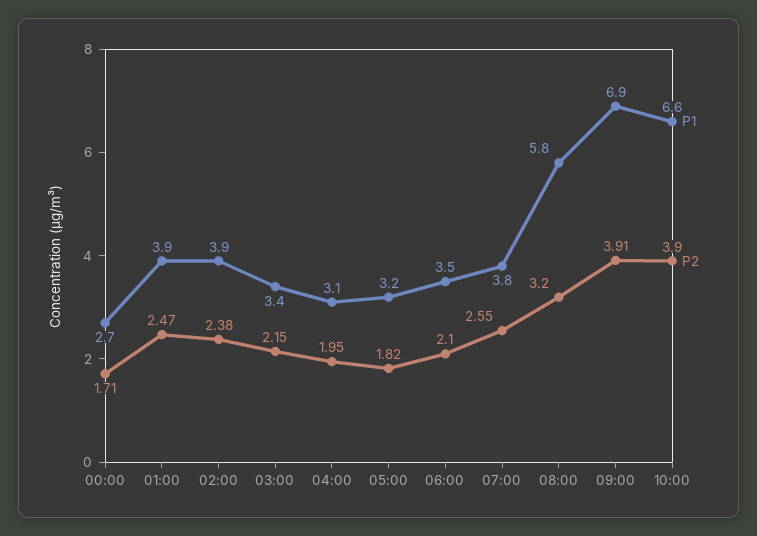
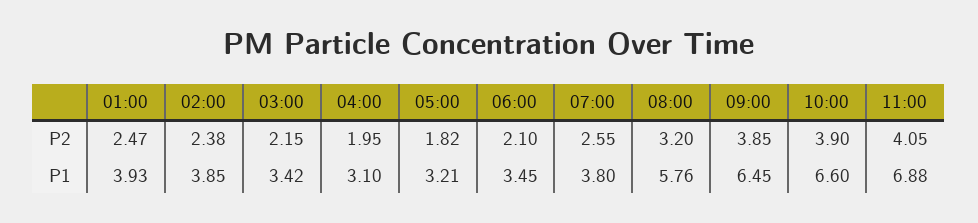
P1, 00:00: 2.7 -> none
P2, 00:00: 1.71 -> none
P1, 09:00: 6.9 -> 6.45
P2, 09:00: 3.91 -> 3.85
P2, 11:00: none -> 4.05
P1, 11:00: none -> 6.88

